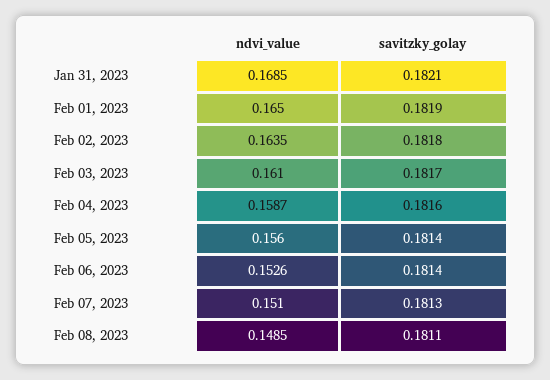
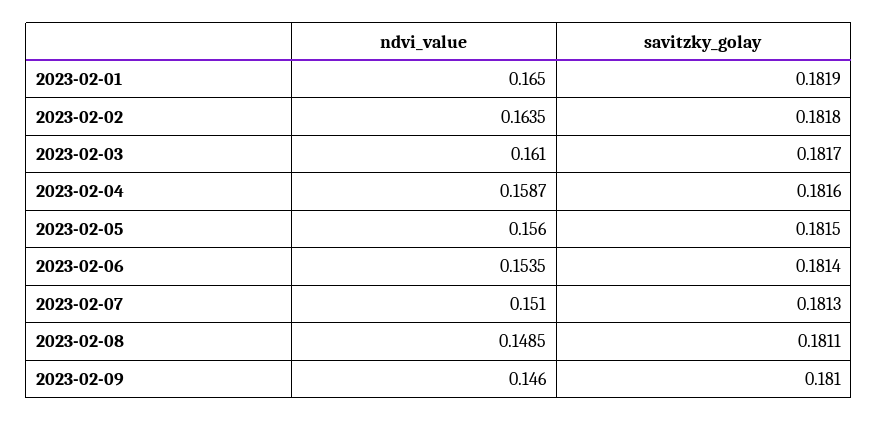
ndvi_value, Jan 31, 2023: 0.1685 -> none
savitzky_golay, Jan 31, 2023: 0.1821 -> none
savitzky_golay, Feb 05, 2023: 0.1814 -> 0.1815
ndvi_value, Feb 06, 2023: 0.1526 -> 0.1535
ndvi_value, 2023-02-09: none -> 0.146
savitzky_golay, 2023-02-09: none -> 0.181

